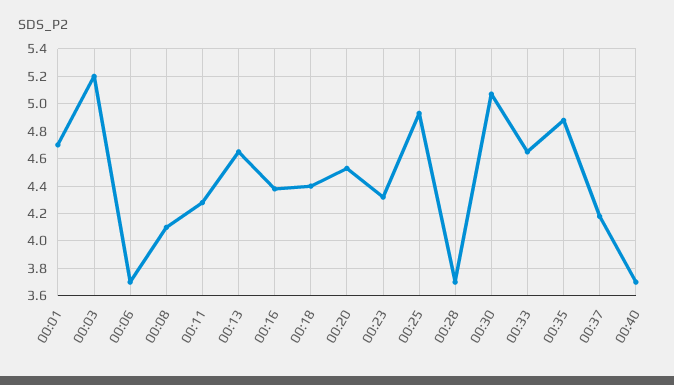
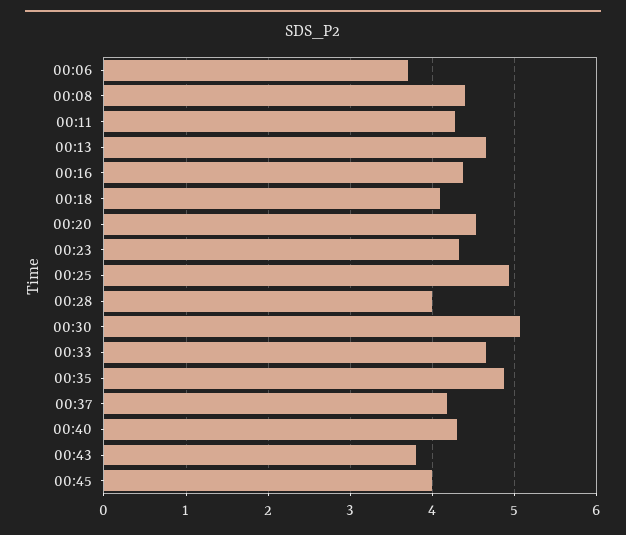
00:01: 4.7 -> none
00:03: 5.2 -> none
00:08: 4.1 -> 4.4
00:18: 4.4 -> 4.1
00:28: 3.7 -> 4
00:40: 3.7 -> 4.3
00:43: none -> 3.8
00:45: none -> 4

